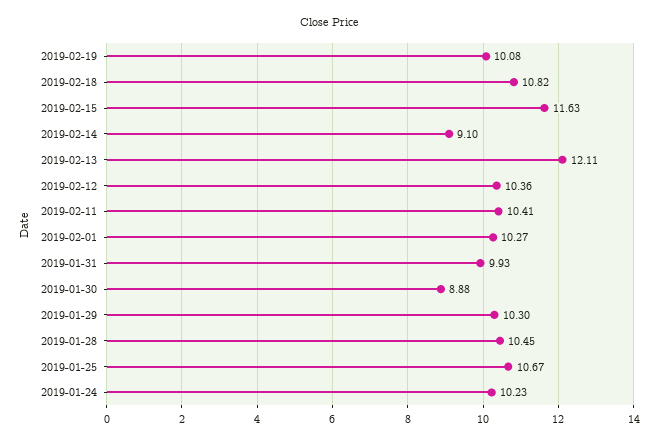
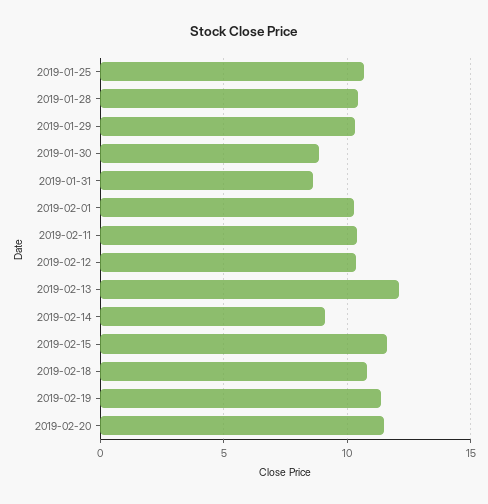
2019-02-19: 10.08 -> 11.5
2019-01-31: 9.93 -> 8.5
2019-01-24: 10.23 -> none
2019-02-20: none -> 11.5

